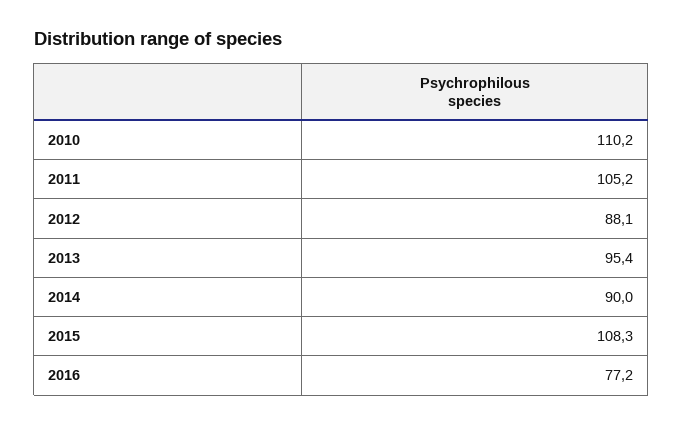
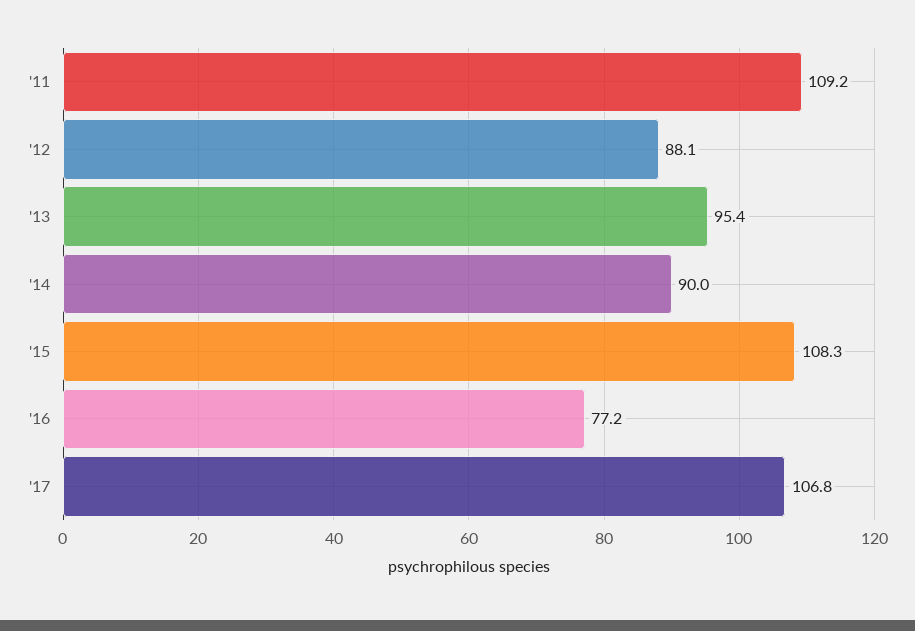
2010: 110.2 -> none
2011: 105.2 -> 109.2
'17: none -> 106.8

